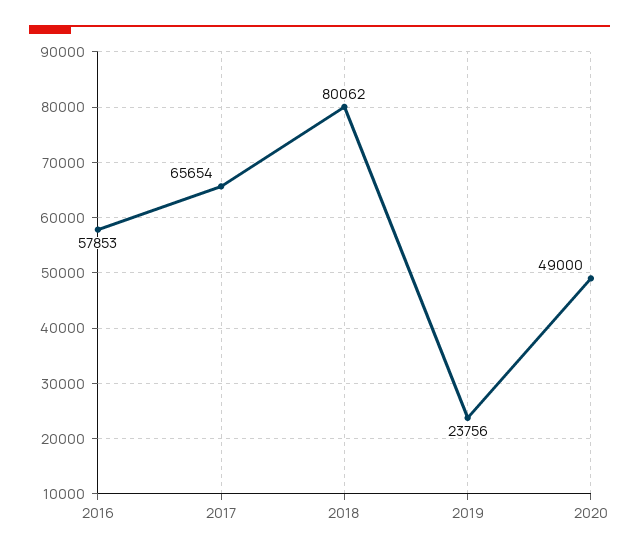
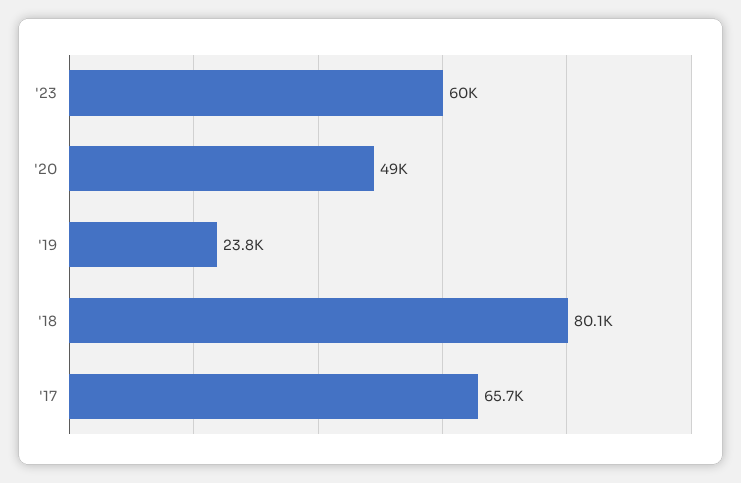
2016: 57853 -> none
'23: none -> 60000

